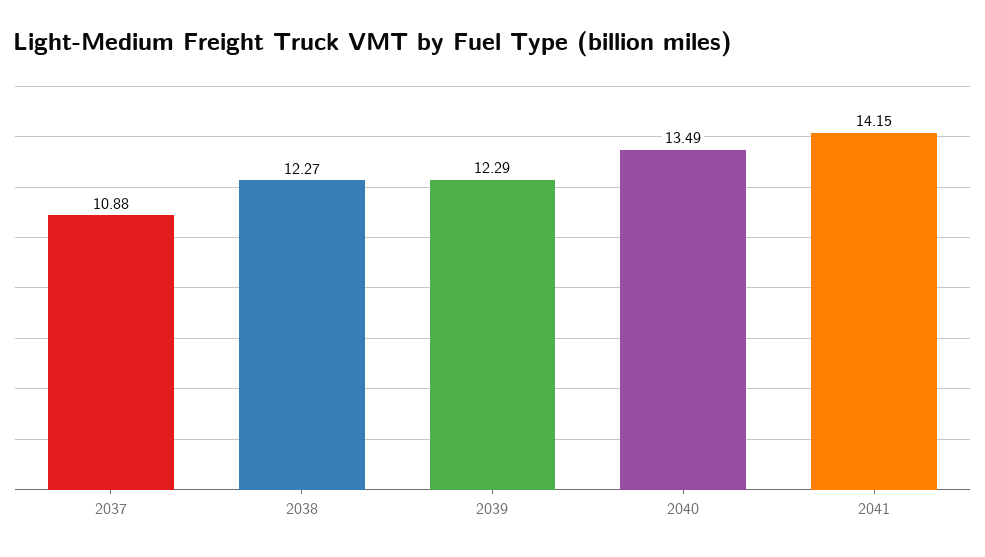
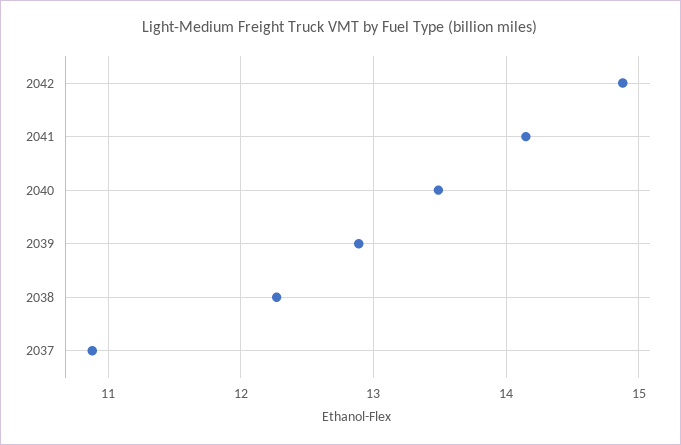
2039: 12.29 -> 12.9
2042: none -> 14.9

